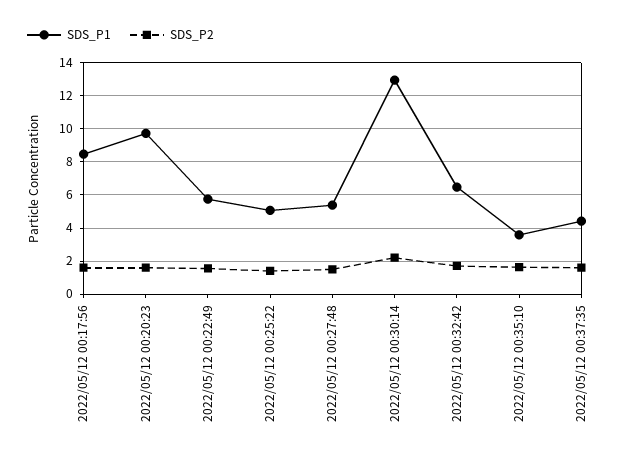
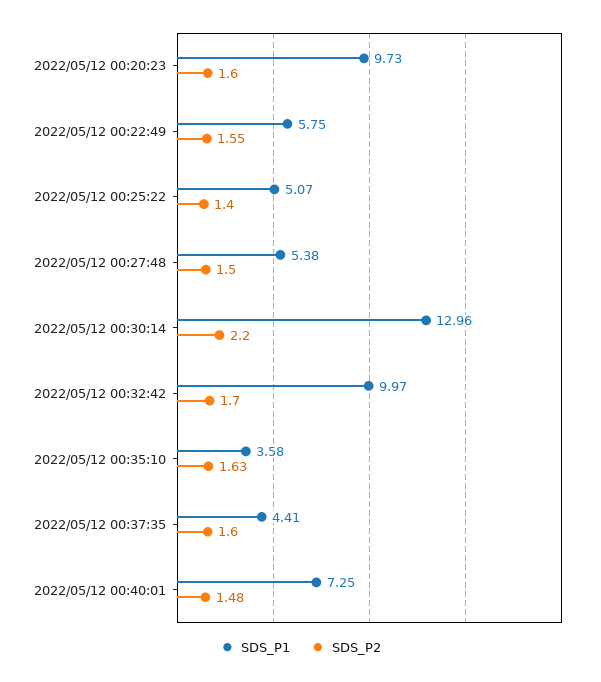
SDS_P1, 2022/05/12 00:17:56: 8.5 -> none
SDS_P2, 2022/05/12 00:17:56: 1.5 -> none
SDS_P1, 2022/05/12 00:32:42: 6.5 -> 9.97
SDS_P1, 2022/05/12 00:40:01: none -> 7.25
SDS_P2, 2022/05/12 00:40:01: none -> 1.48

